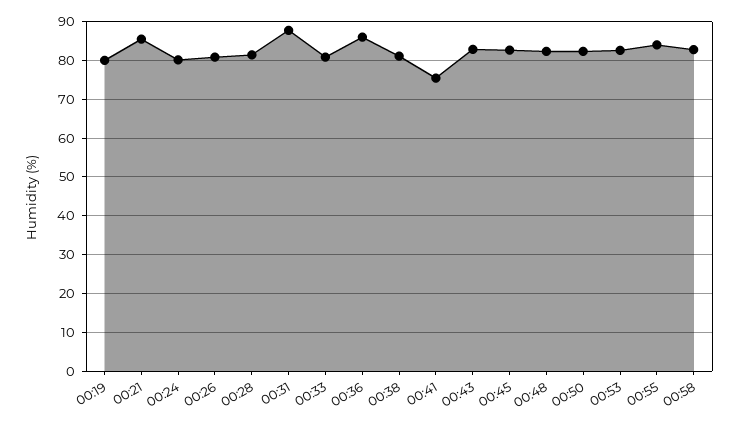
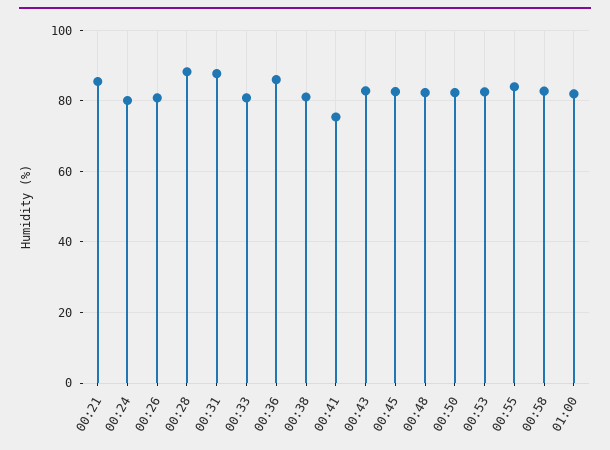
00:19: 80 -> none
00:28: 82 -> 88
01:00: none -> 82

